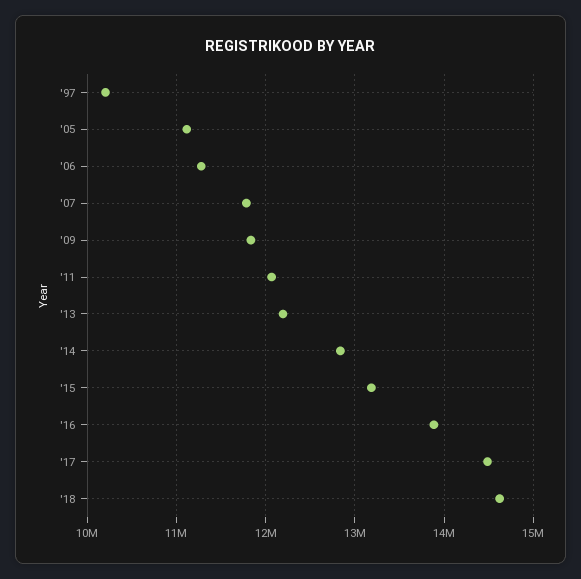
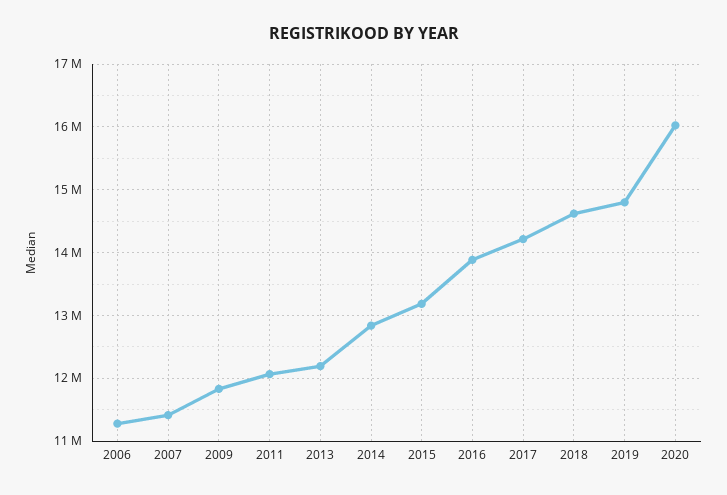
'97: 10200000 -> none
'05: 11100000 -> none
'07: 11800000 -> 11400000
'17: 14500000 -> 14200000
2019: none -> 14800000
2020: none -> 16000000

